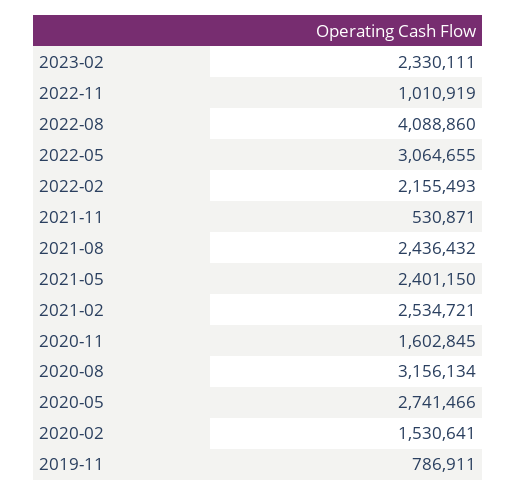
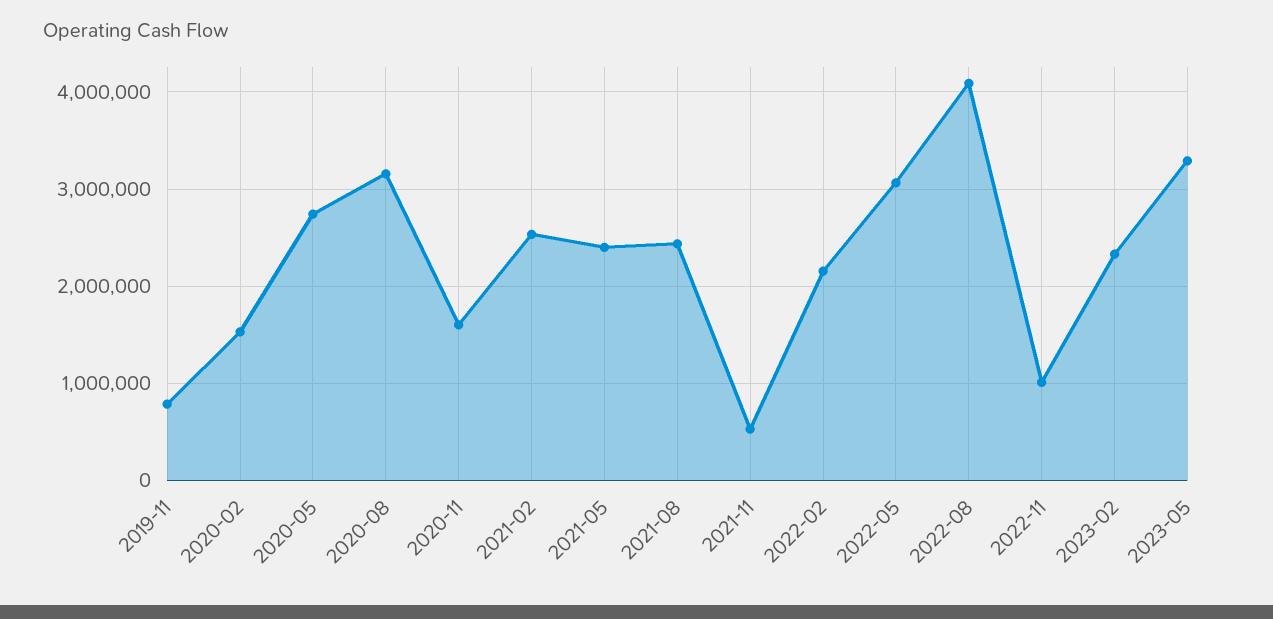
2023-05: none -> 3300000

